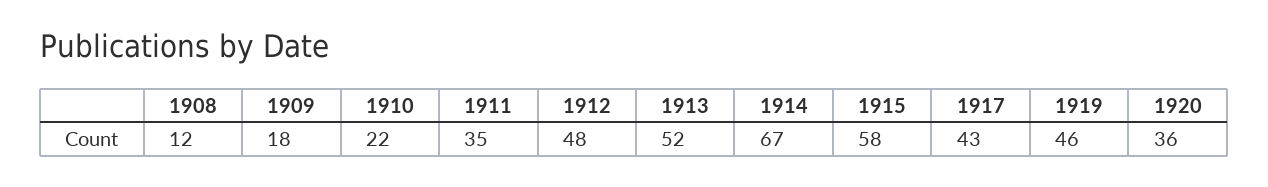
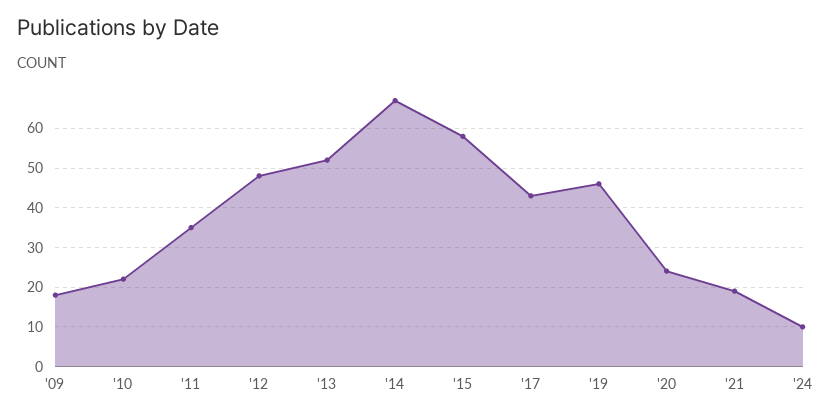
1908: 12 -> none
1920: 36 -> 25
'21: none -> 20
'24: none -> 10

